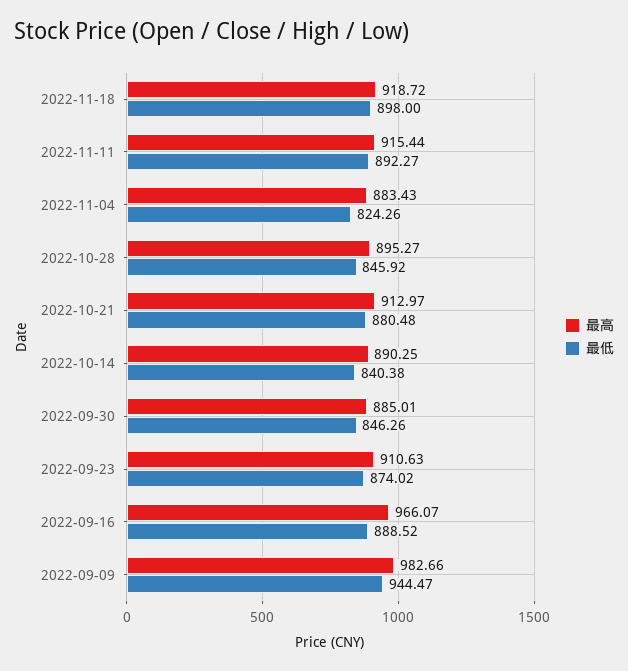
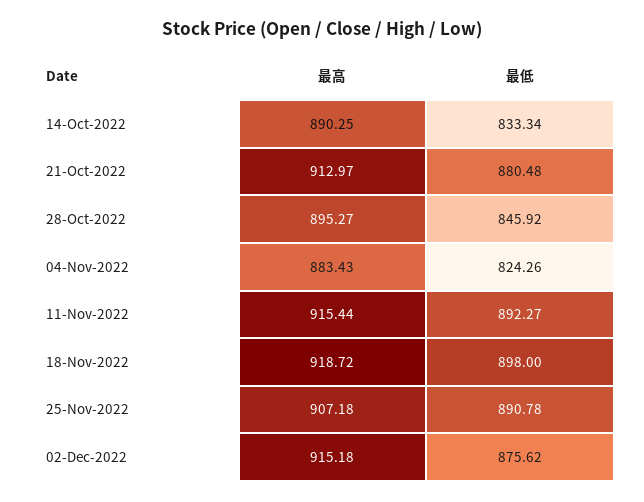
最低, 2022-10-14: 840.38 -> 833.34
最高, 2022-09-30: 885.01 -> none
最低, 2022-09-30: 846.26 -> none
最高, 2022-09-23: 910.63 -> none
最低, 2022-09-23: 874.02 -> none
最高, 2022-09-16: 966.07 -> none
最低, 2022-09-16: 888.52 -> none
最高, 2022-09-09: 982.66 -> none
最低, 2022-09-09: 944.47 -> none
最高, 25-Nov-2022: none -> 907.18
最低, 25-Nov-2022: none -> 890.78
最高, 02-Dec-2022: none -> 915.18
最低, 02-Dec-2022: none -> 875.62

